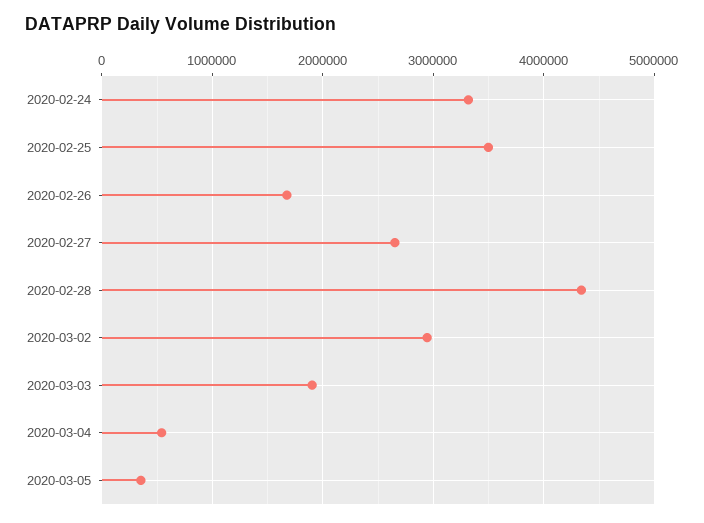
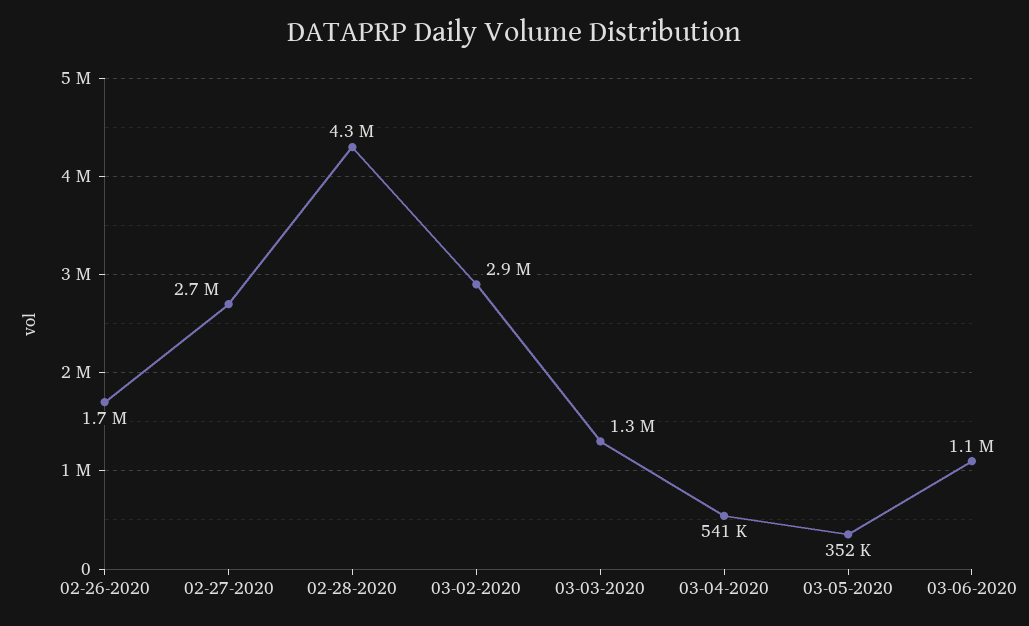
2020-02-24: 3300000 -> none
2020-02-25: 3500000 -> none
2020-03-03: 1900000 -> 1300000
03-06-2020: none -> 1100000

